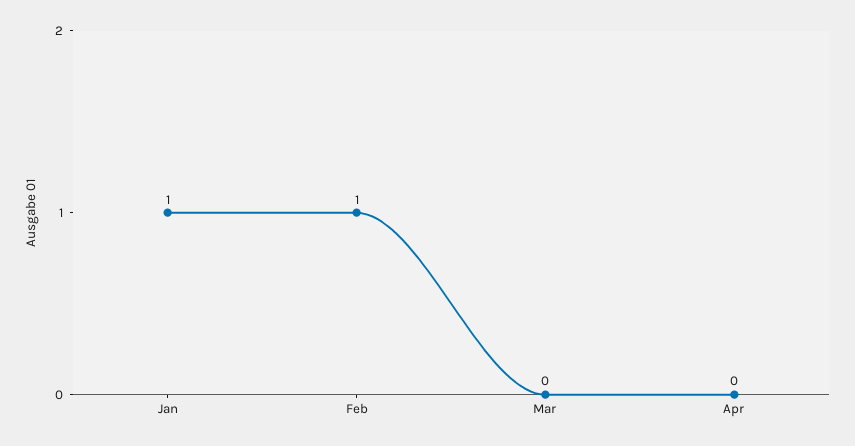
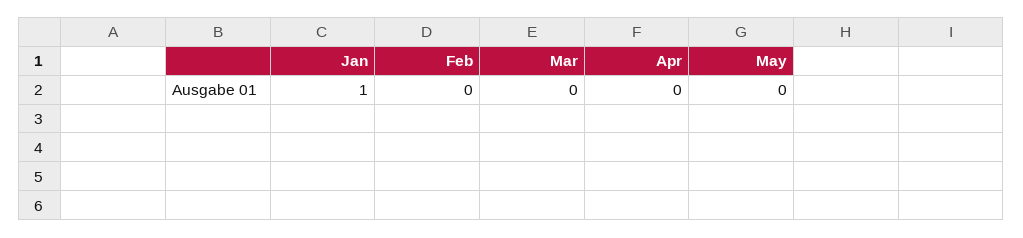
Feb: 1 -> 0
May: none -> 0

